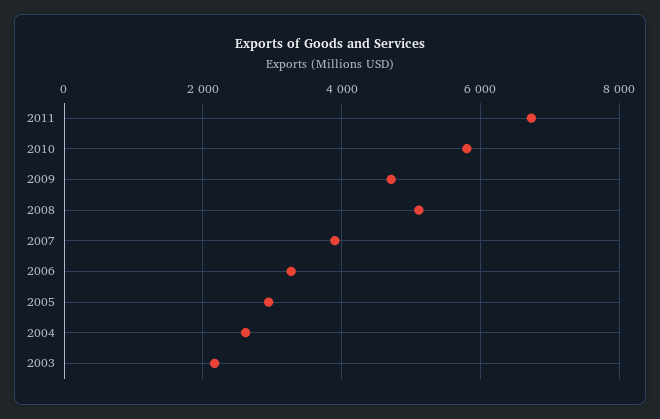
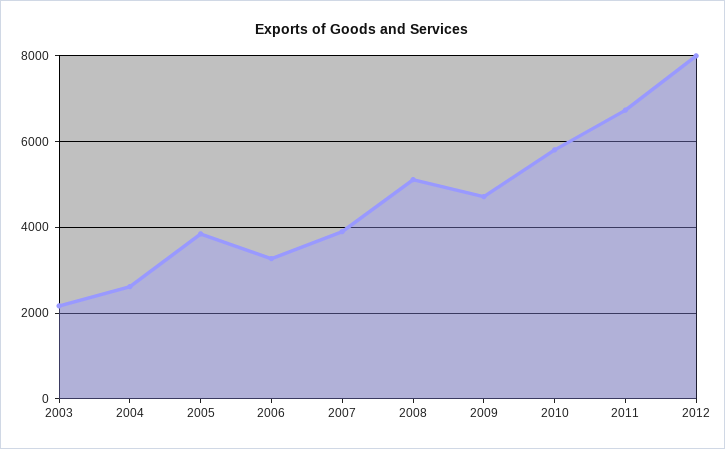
2005: 3000 -> 3800
2012: none -> 8000

